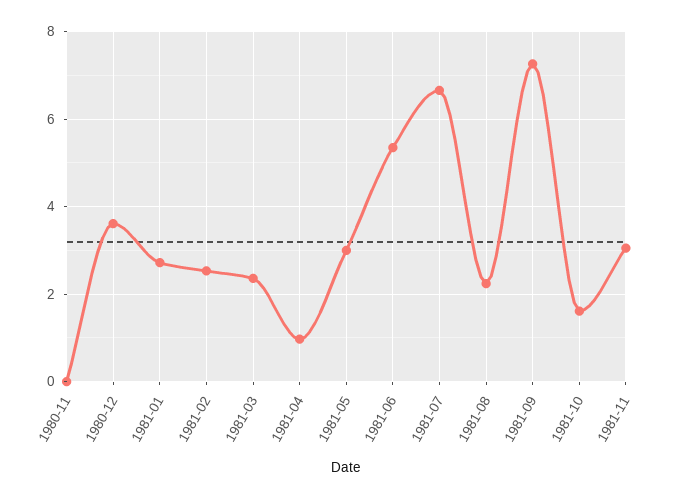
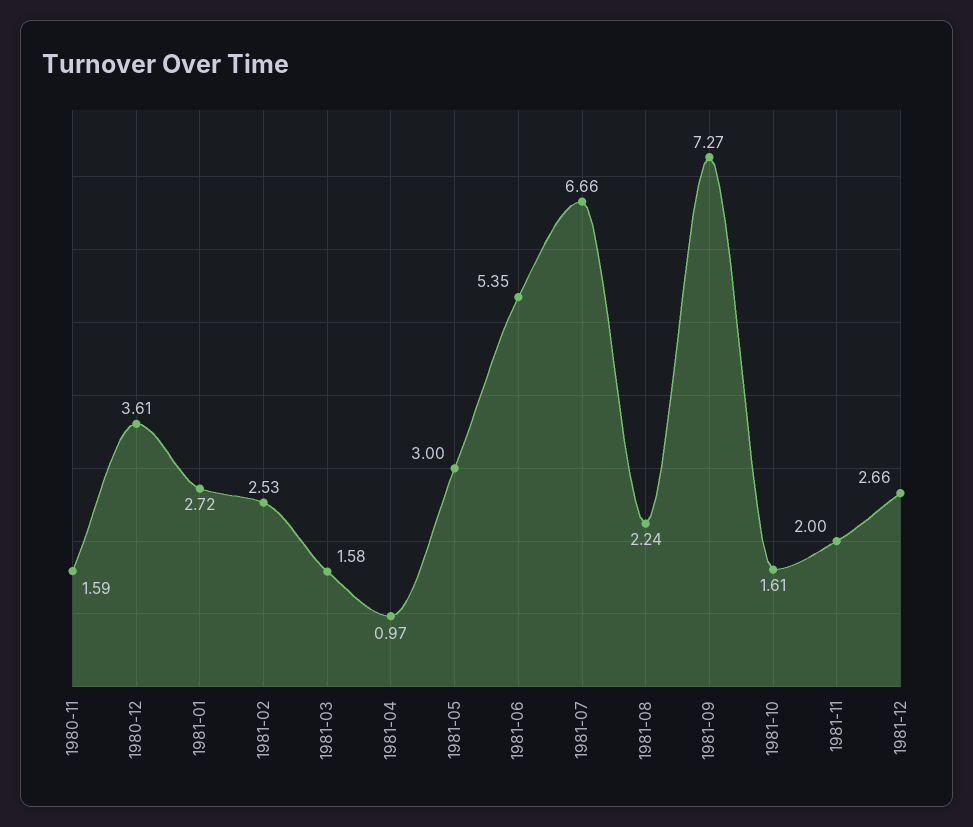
1980-11: 0 -> 1.59
1981-03: 2.4 -> 1.58
1981-11: 3 -> 2
1981-12: none -> 2.66

